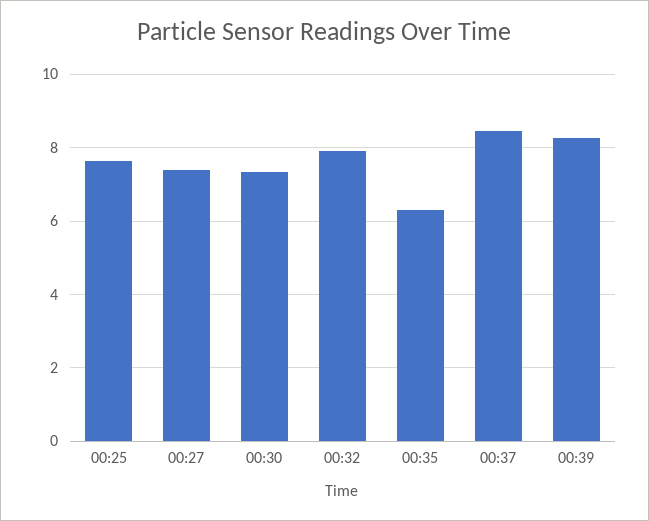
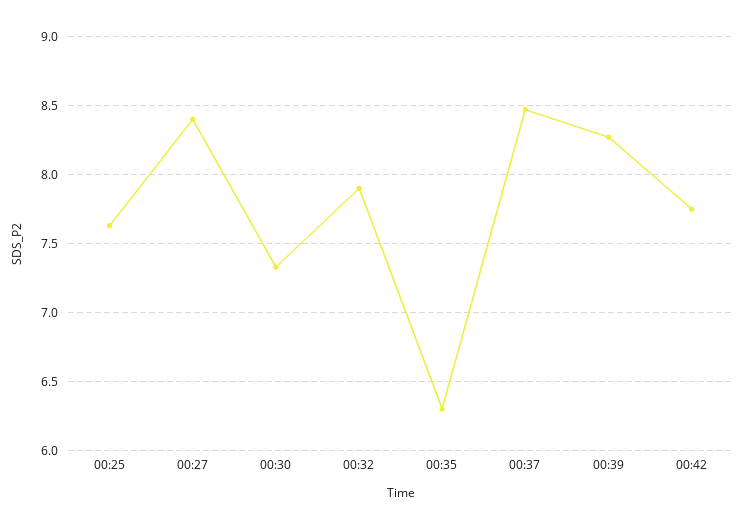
00:27: 7.4 -> 8.4
00:42: none -> 7.75

